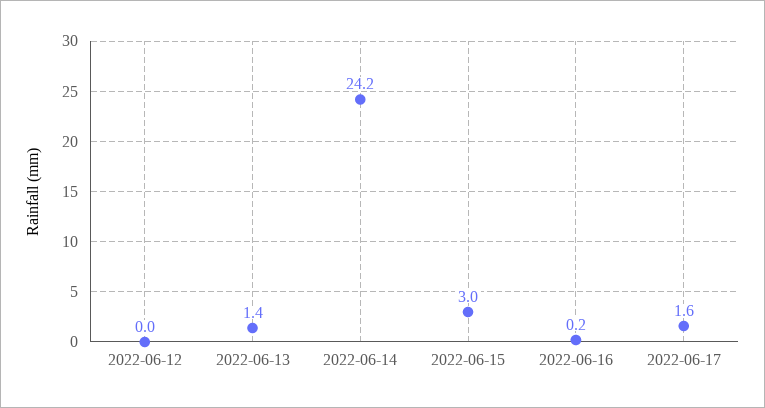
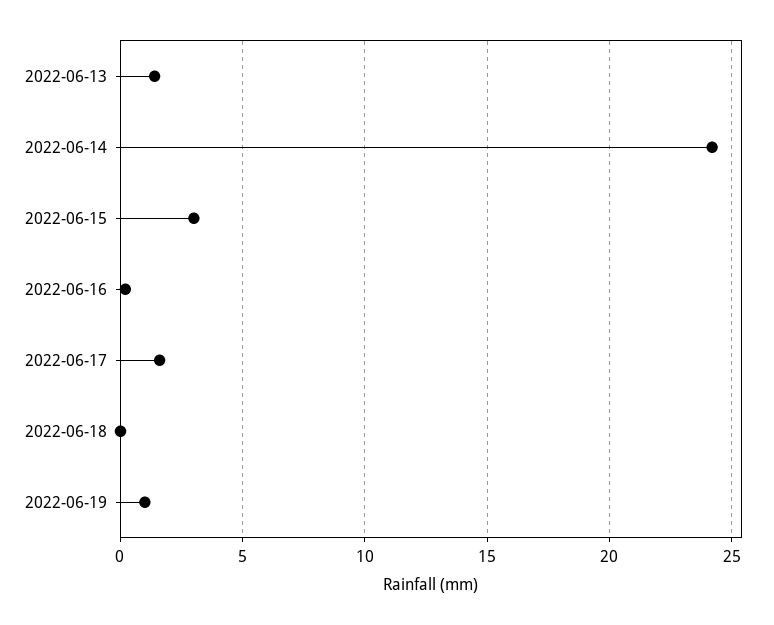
2022-06-12: 0 -> none
2022-06-18: none -> 0
2022-06-19: none -> 1

